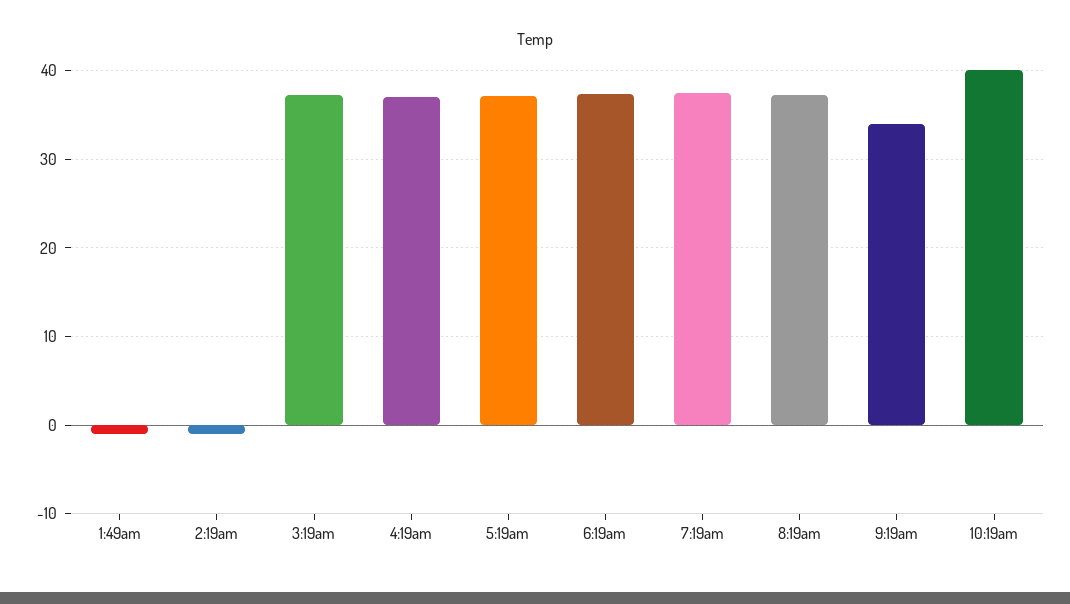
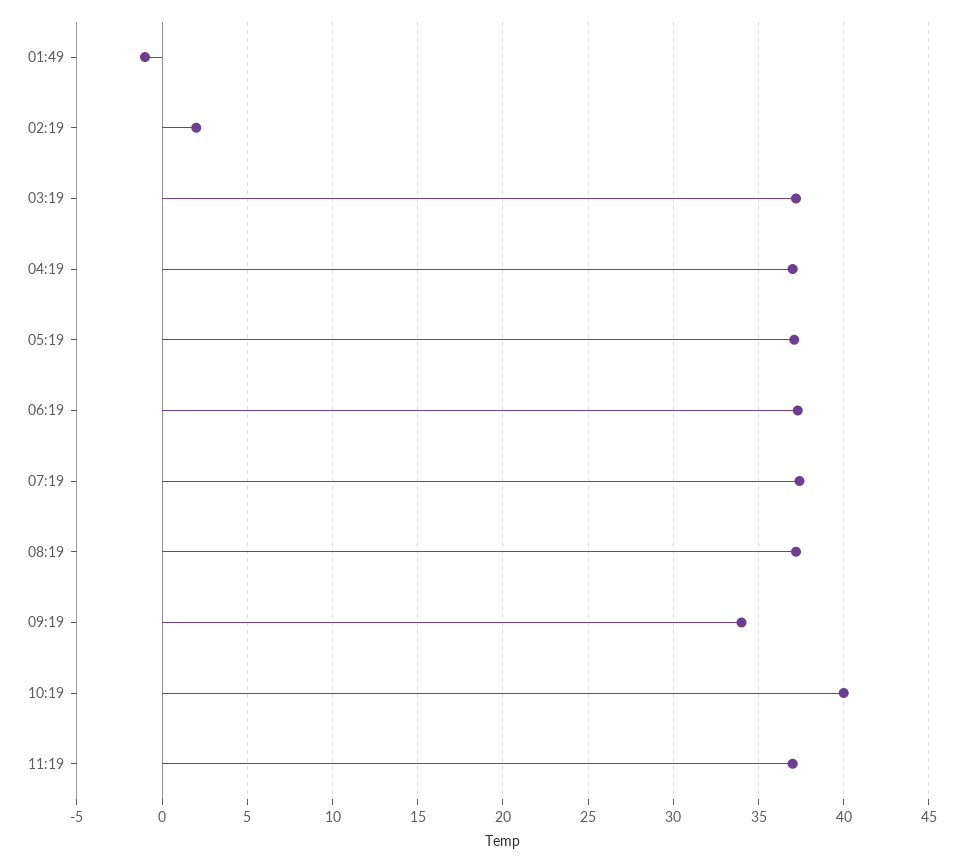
2:19am: -1 -> 2
11:19: none -> 37

